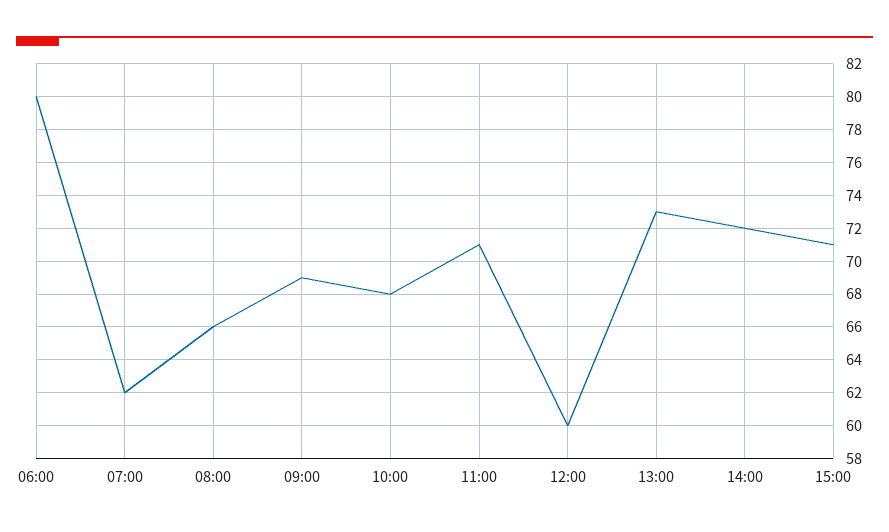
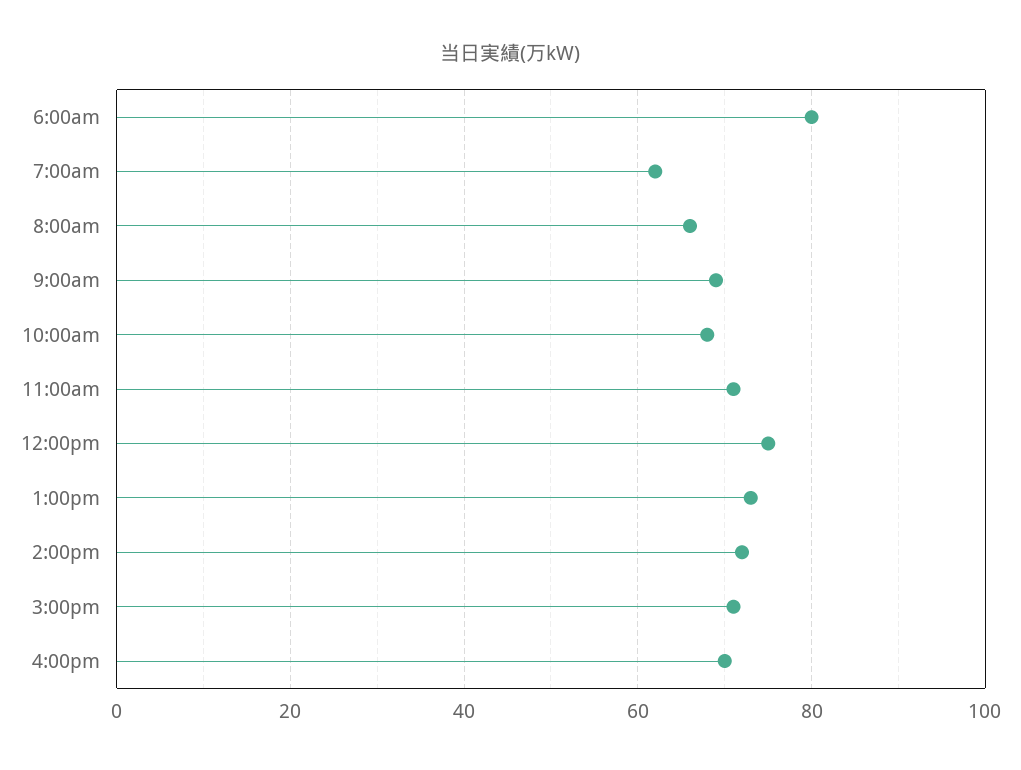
12:00: 60 -> 75
4:00pm: none -> 70

